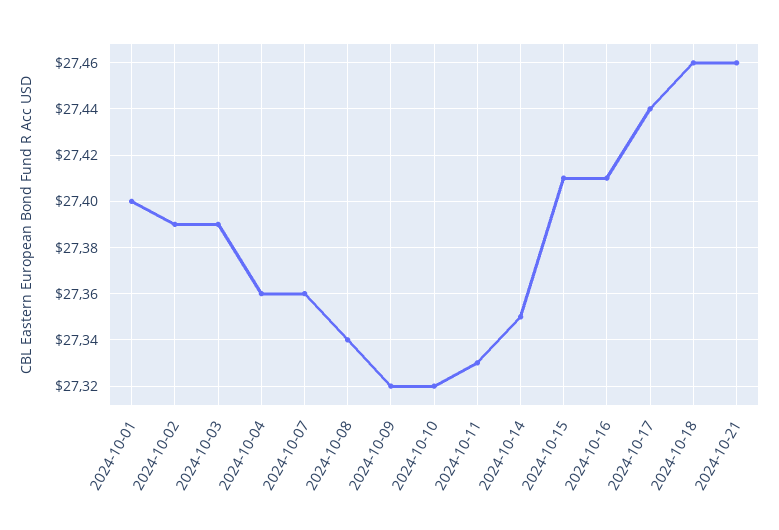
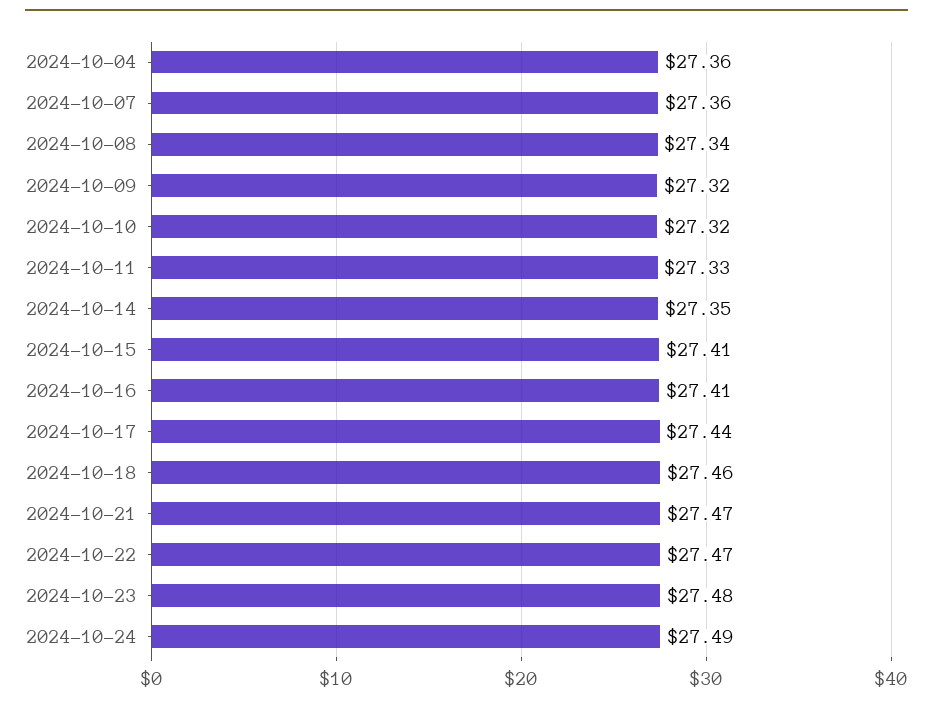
2024-10-01: 27.4 -> none
2024-10-02: 27.39 -> none
2024-10-03: 27.39 -> none
2024-10-21: 27.46 -> 27.47
2024-10-22: none -> 27.47
2024-10-23: none -> 27.48
2024-10-24: none -> 27.49

